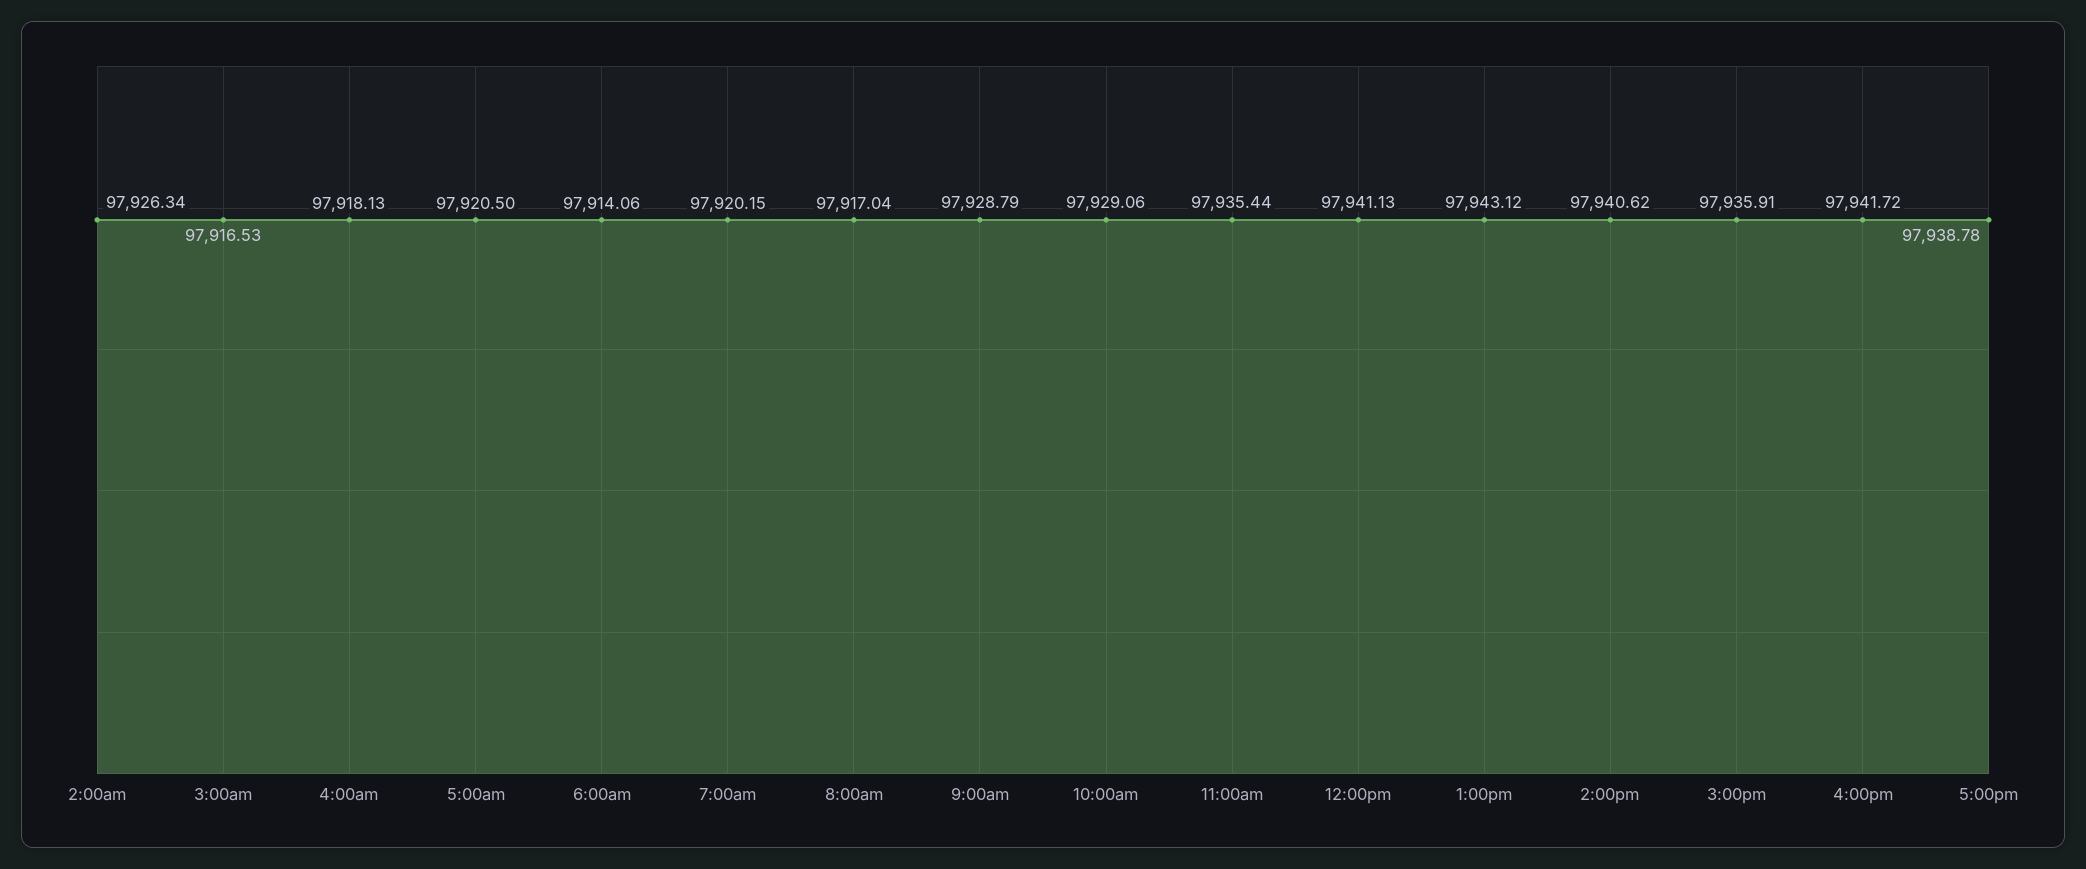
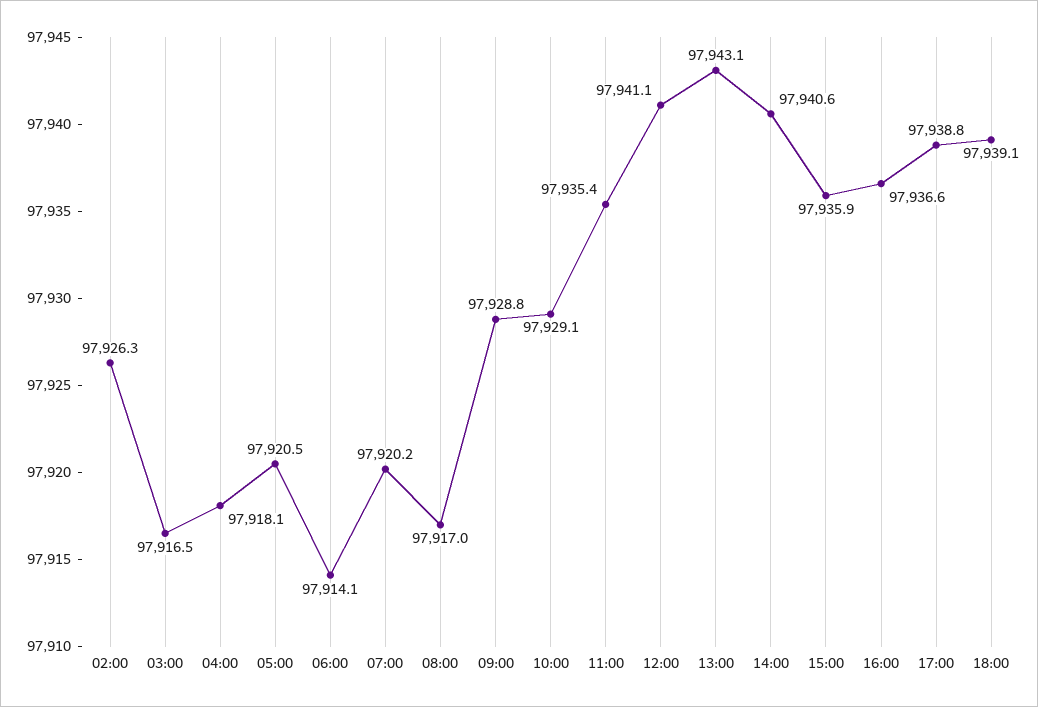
4:00pm: 97941.72 -> 97936.6
18:00: none -> 97939.1

